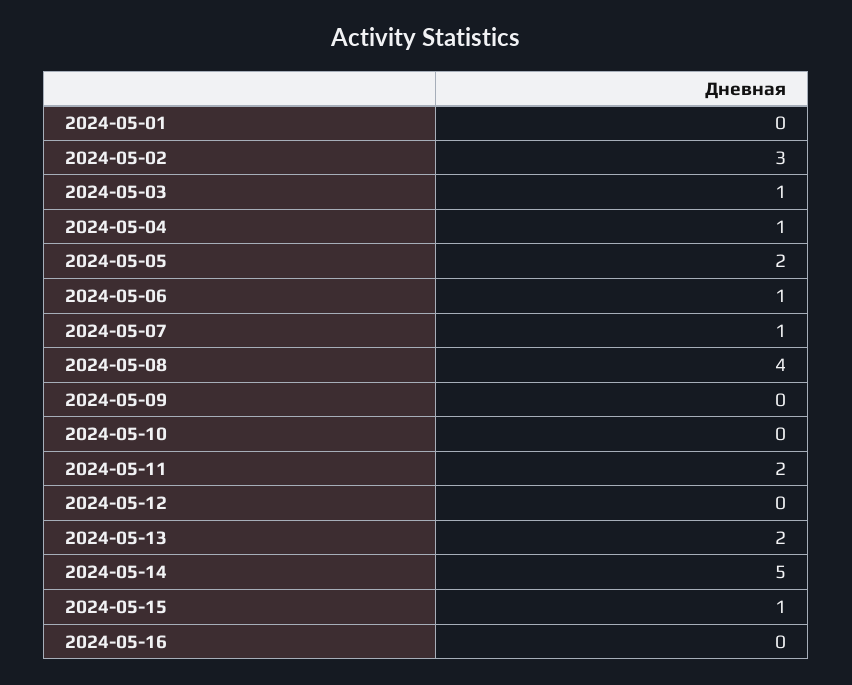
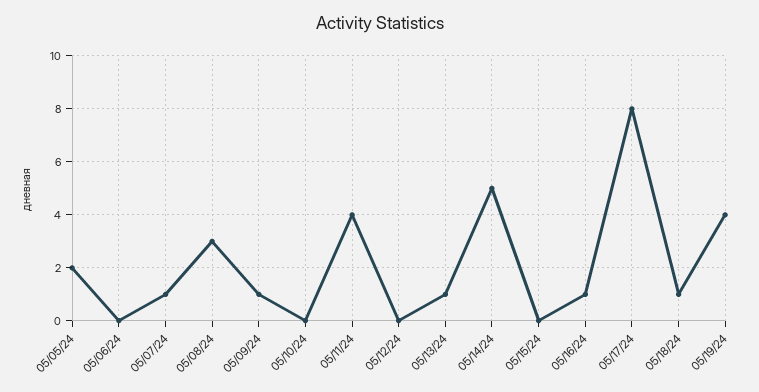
2024-05-01: 0 -> none
2024-05-02: 3 -> none
2024-05-03: 1 -> none
2024-05-04: 1 -> none
2024-05-06: 1 -> 0
2024-05-08: 4 -> 3
2024-05-09: 0 -> 1
2024-05-11: 2 -> 4
2024-05-13: 2 -> 1
2024-05-15: 1 -> 0
2024-05-16: 0 -> 1
05/17/24: none -> 8
05/18/24: none -> 1
05/19/24: none -> 4

